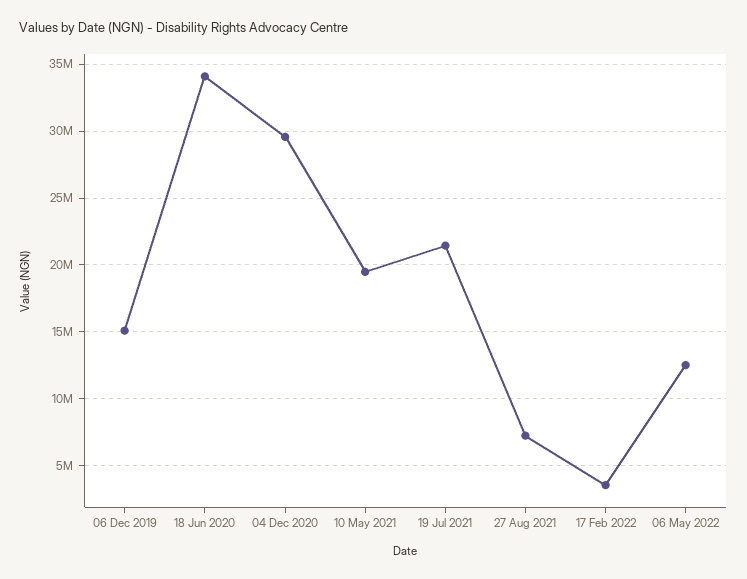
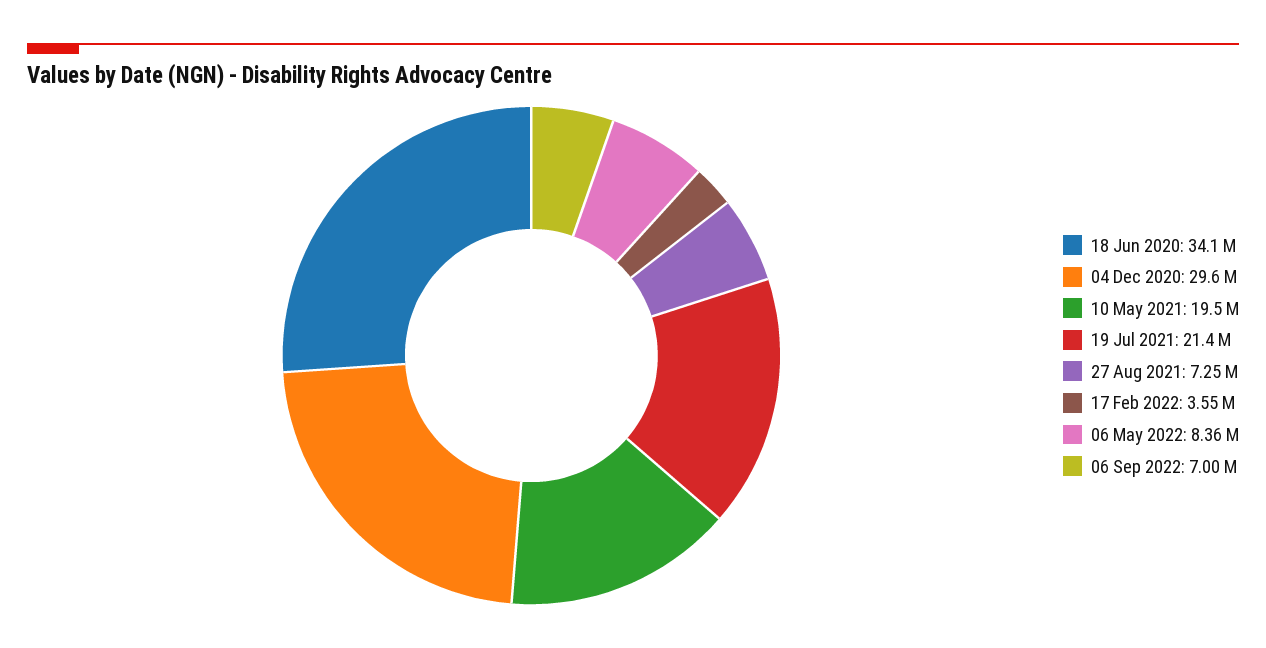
06 Dec 2019: 15000000 -> none
06 May 2022: 12500000 -> 8360000
06 Sep 2022: none -> 7000000

